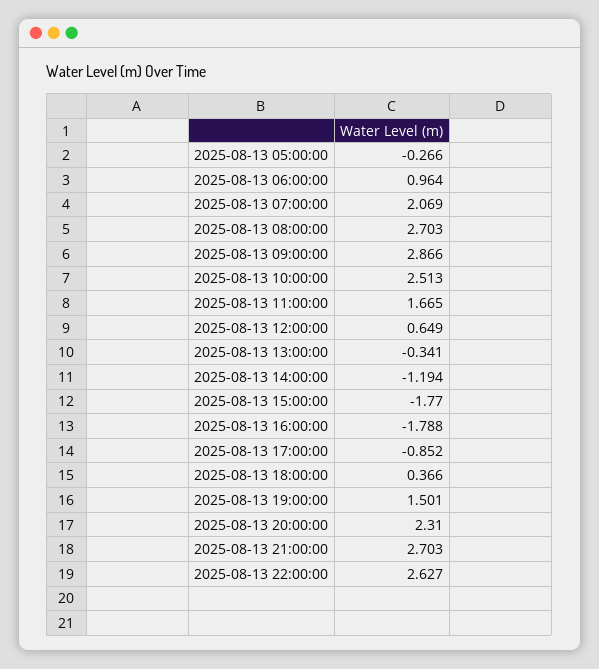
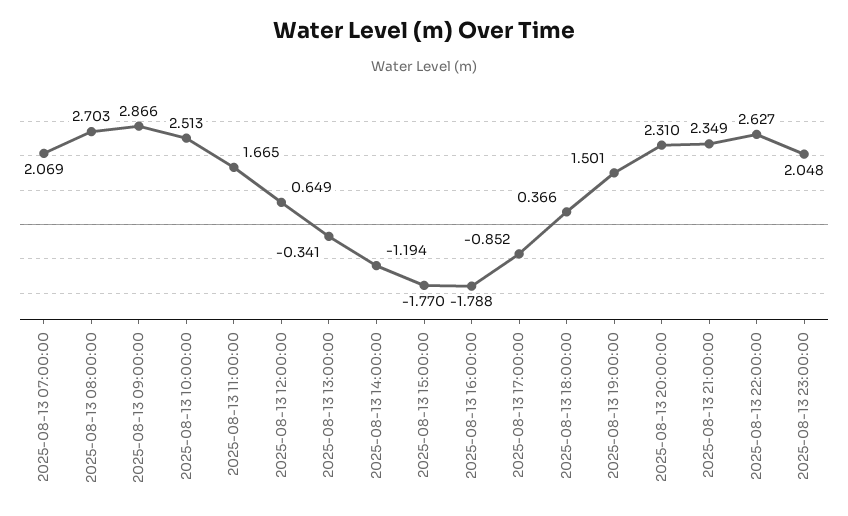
2025-08-13 05:00:00: -0.266 -> none
2025-08-13 06:00:00: 0.964 -> none
2025-08-13 21:00:00: 2.703 -> 2.349
2025-08-13 23:00:00: none -> 2.048

